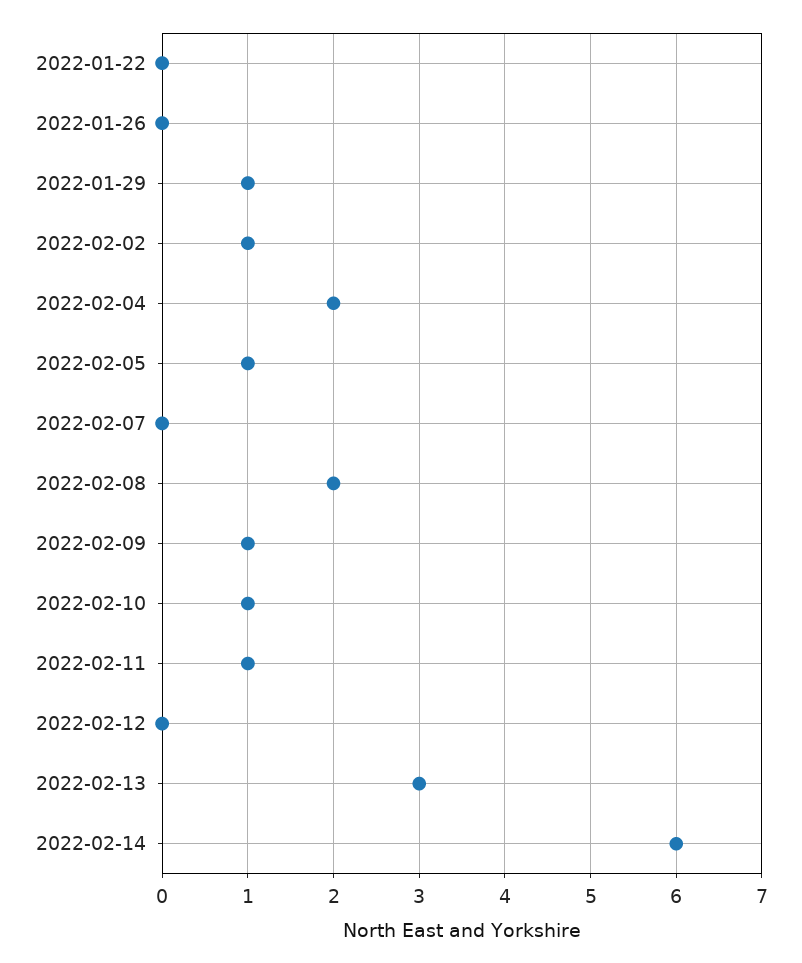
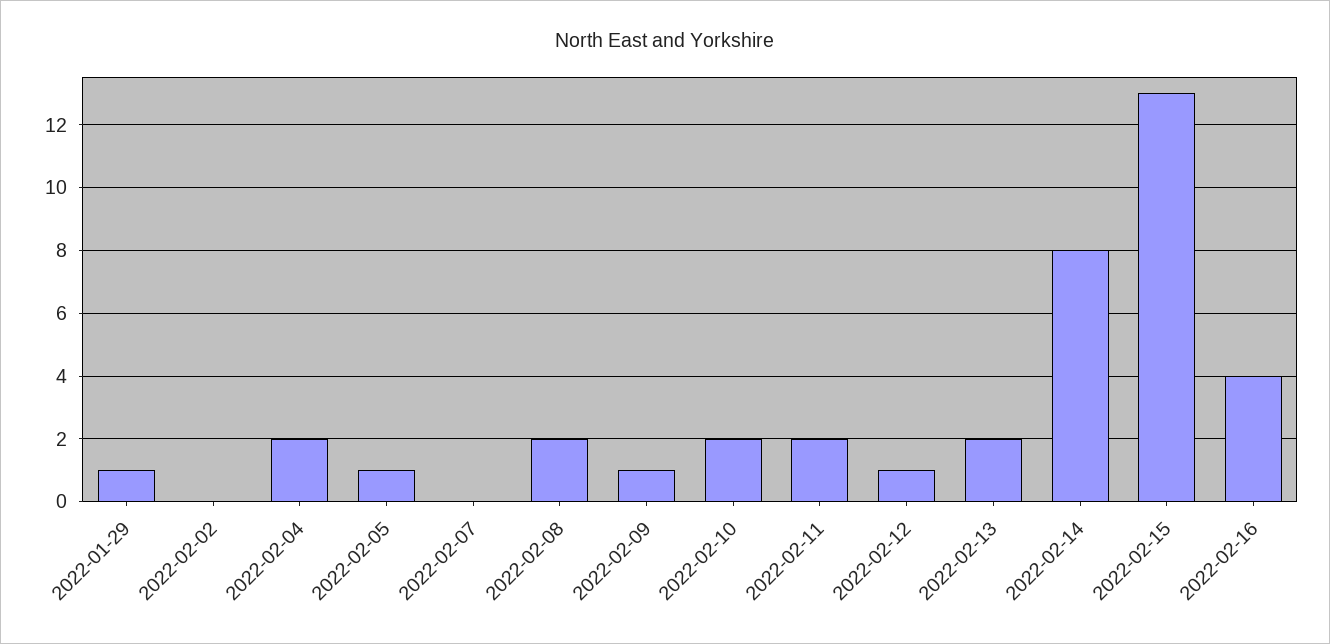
2022-01-22: 0 -> none
2022-01-26: 0 -> none
2022-02-02: 1 -> 0
2022-02-10: 1 -> 2
2022-02-11: 1 -> 2
2022-02-12: 0 -> 1
2022-02-13: 3 -> 2
2022-02-14: 6 -> 8
2022-02-15: none -> 13
2022-02-16: none -> 4

